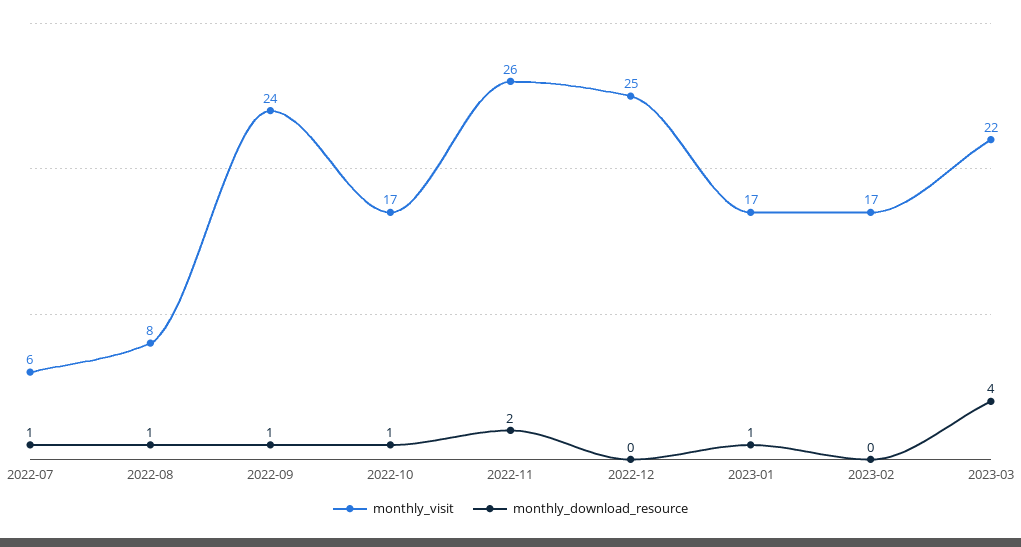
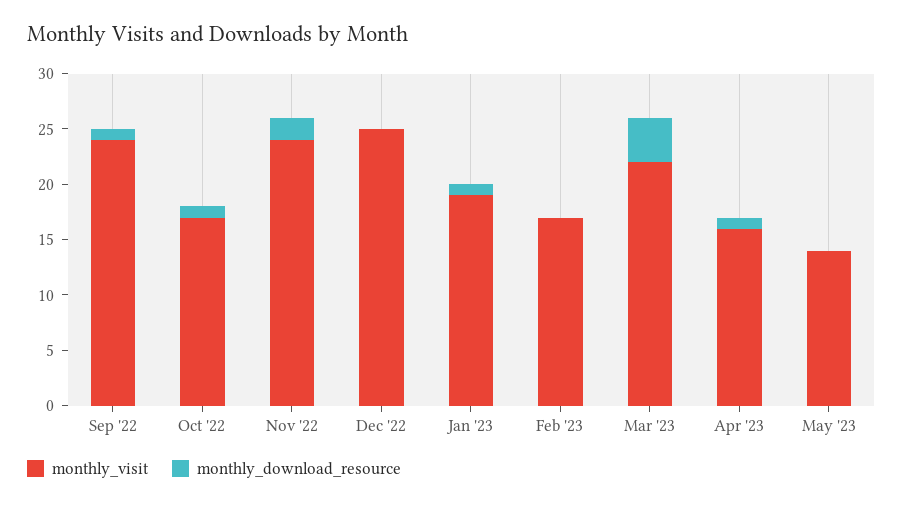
monthly_visit, 2022-07: 6 -> none
monthly_download_resource, 2022-07: 1 -> none
monthly_visit, 2022-08: 8 -> none
monthly_download_resource, 2022-08: 1 -> none
monthly_visit, 2022-11: 26 -> 24
monthly_visit, 2023-01: 17 -> 19
monthly_visit, Apr '23: none -> 16
monthly_download_resource, Apr '23: none -> 1
monthly_visit, May '23: none -> 14
monthly_download_resource, May '23: none -> 0

